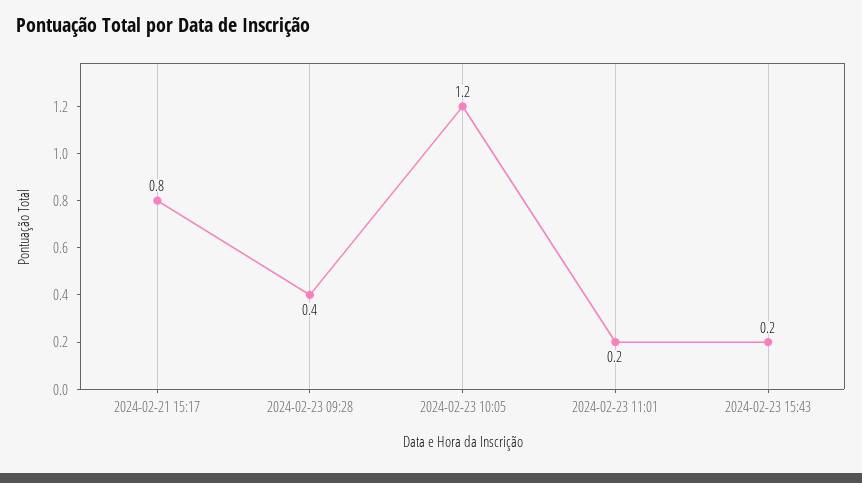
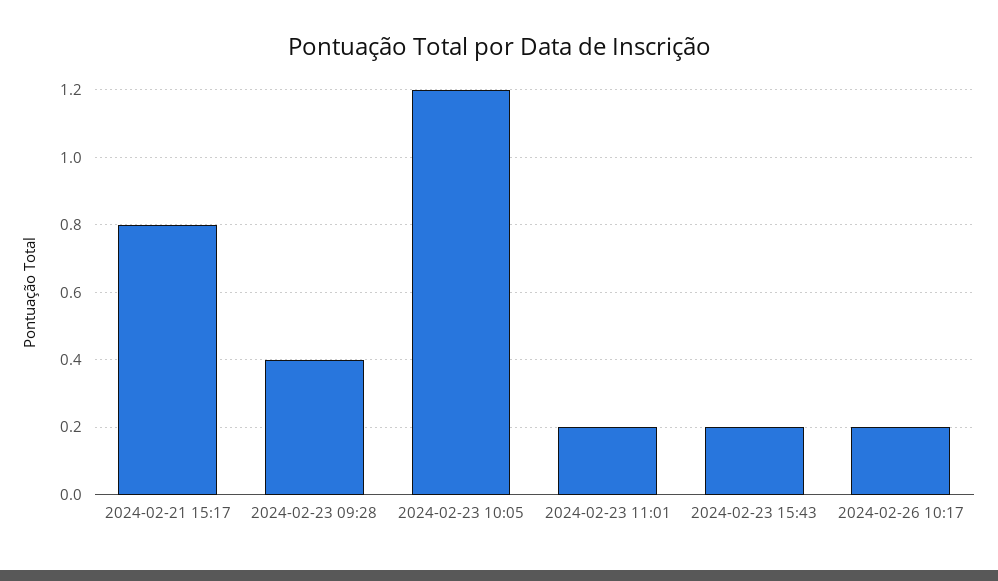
2024-02-26 10:17: none -> 0.2

